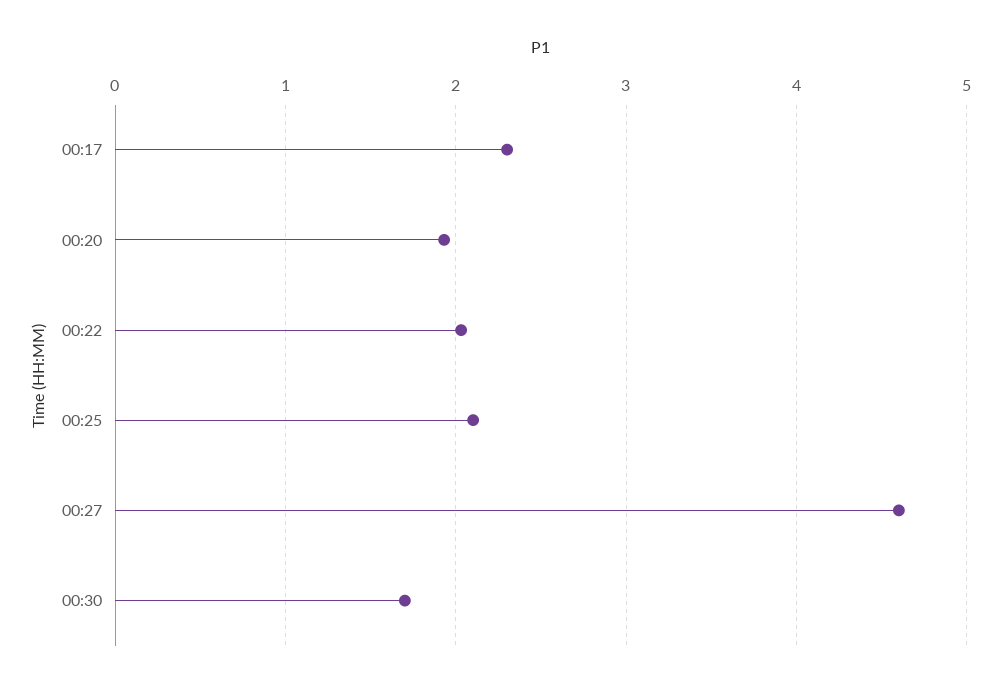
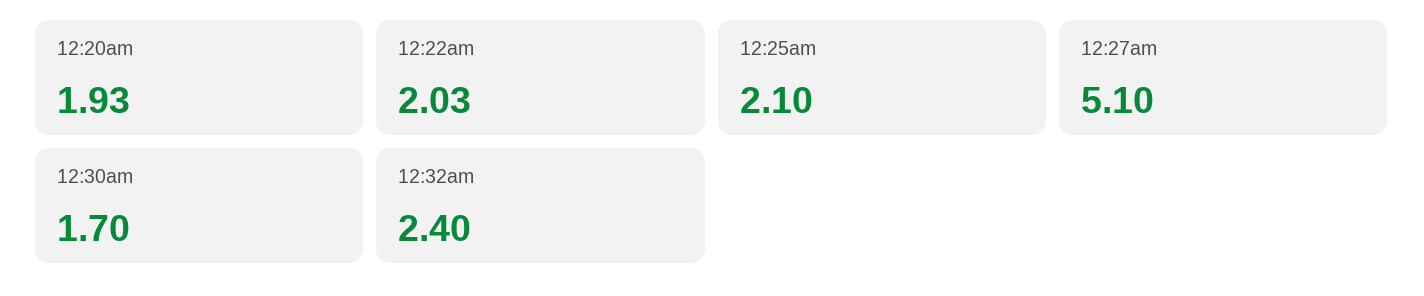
00:17: 2.3 -> none
00:27: 4.6 -> 5.1
12:32am: none -> 2.4

